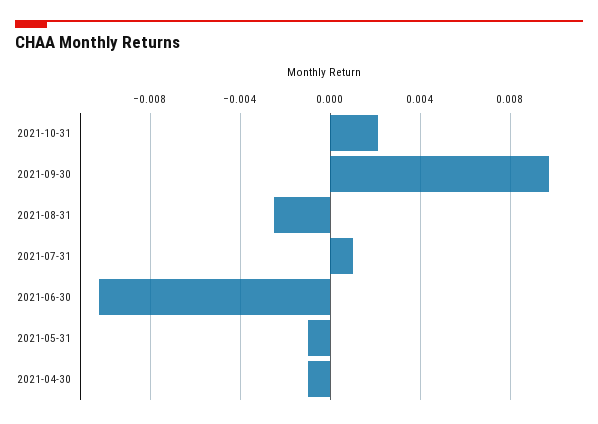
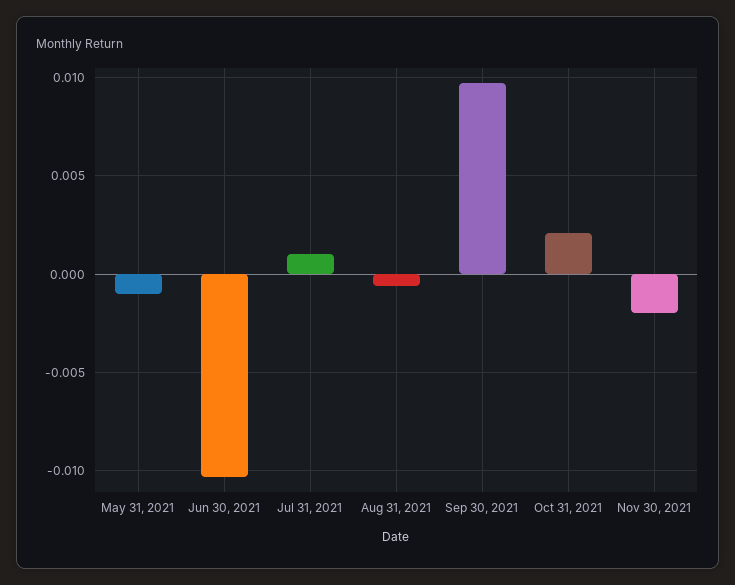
2021-08-31: -0.0025 -> -0.0005
2021-04-30: -0.001 -> none
Nov 30, 2021: none -> -0.002

